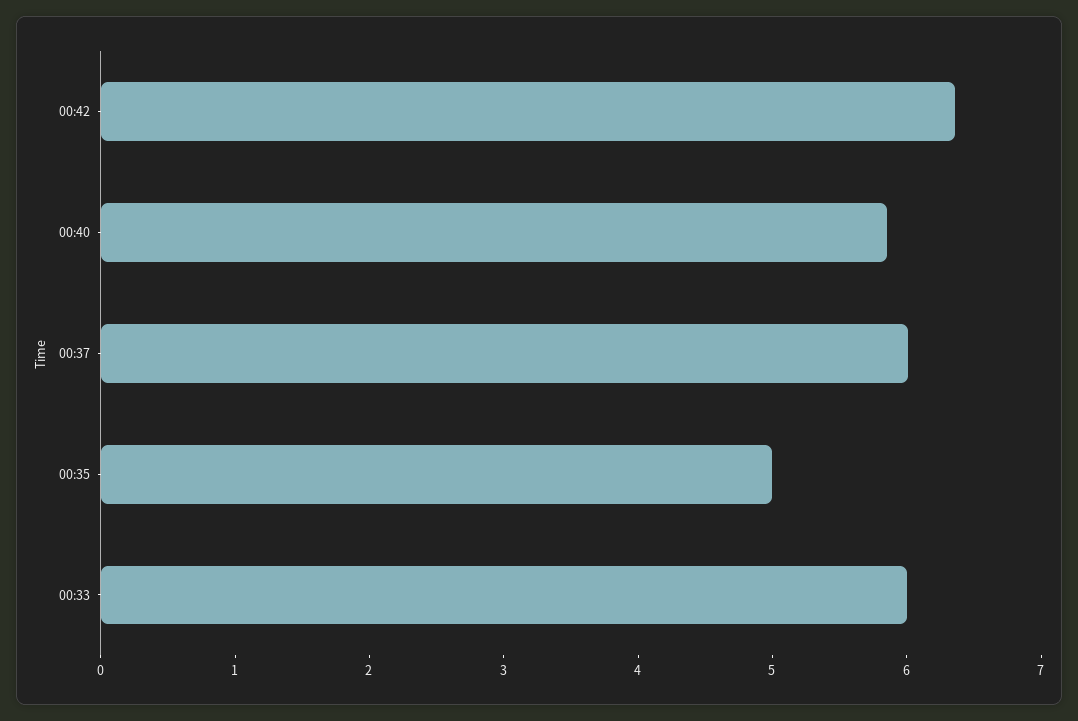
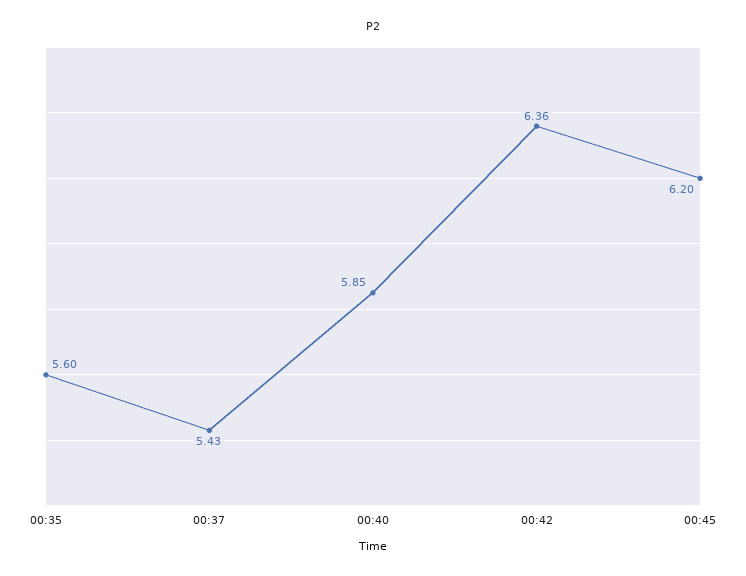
00:37: 6 -> 5.43
00:35: 5 -> 5.6
00:33: 6 -> none
00:45: none -> 6.2

